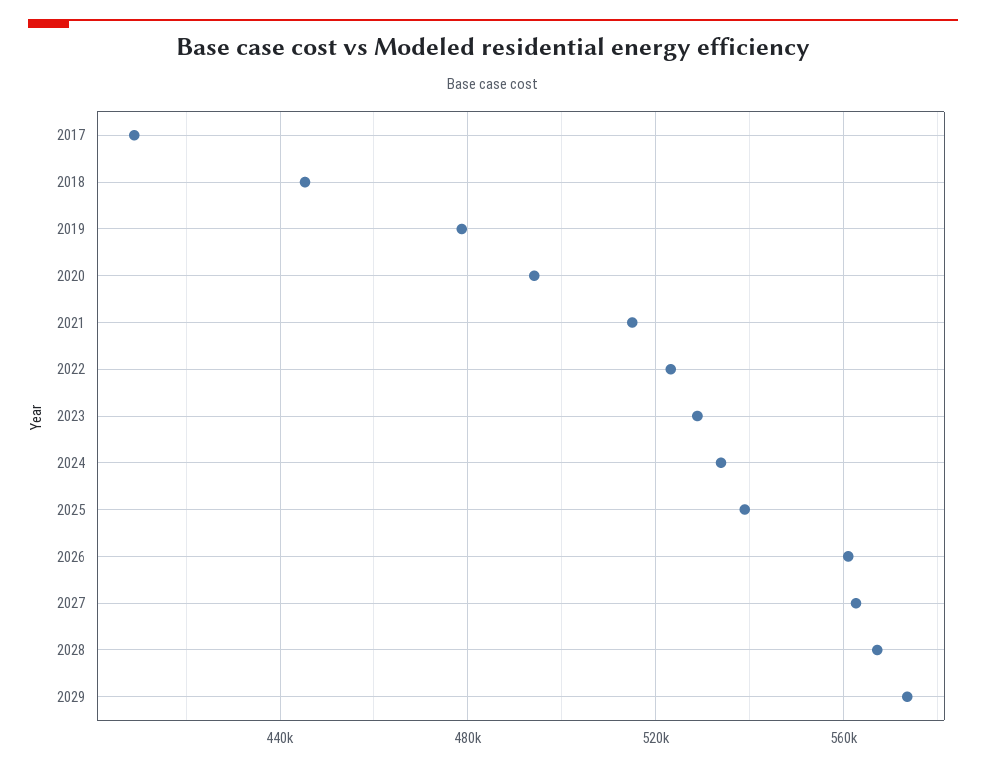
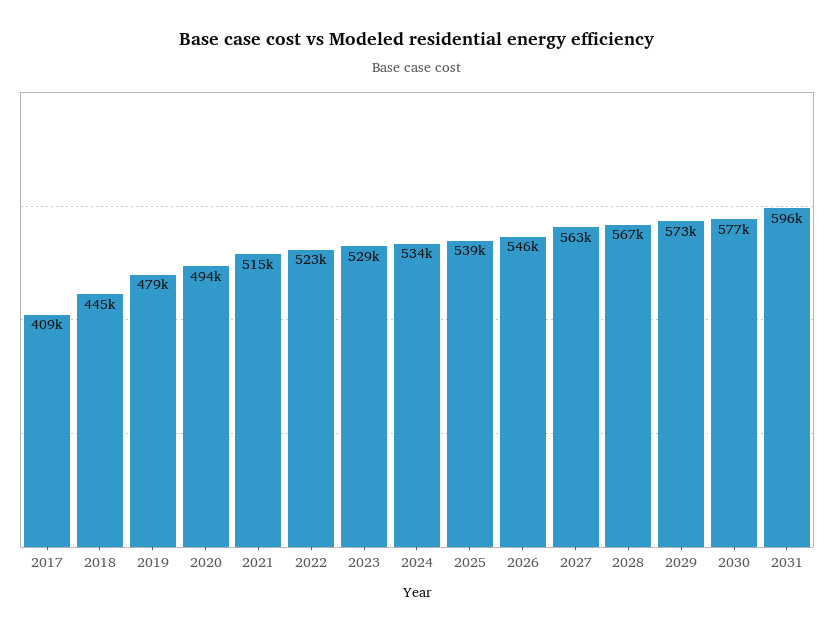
2026: 560000 -> 546000
2030: none -> 577000
2031: none -> 596000

